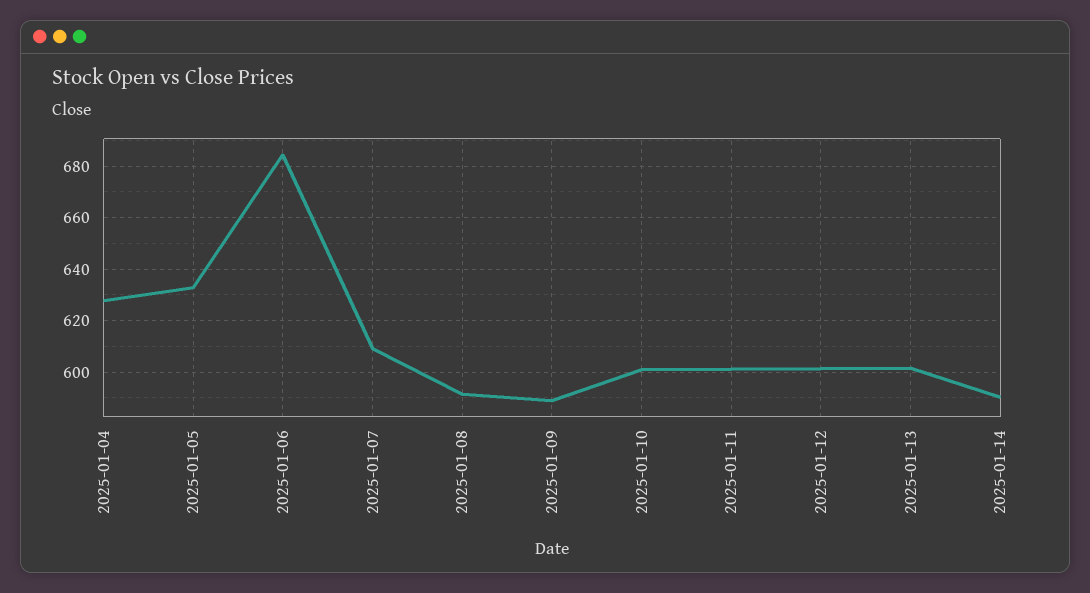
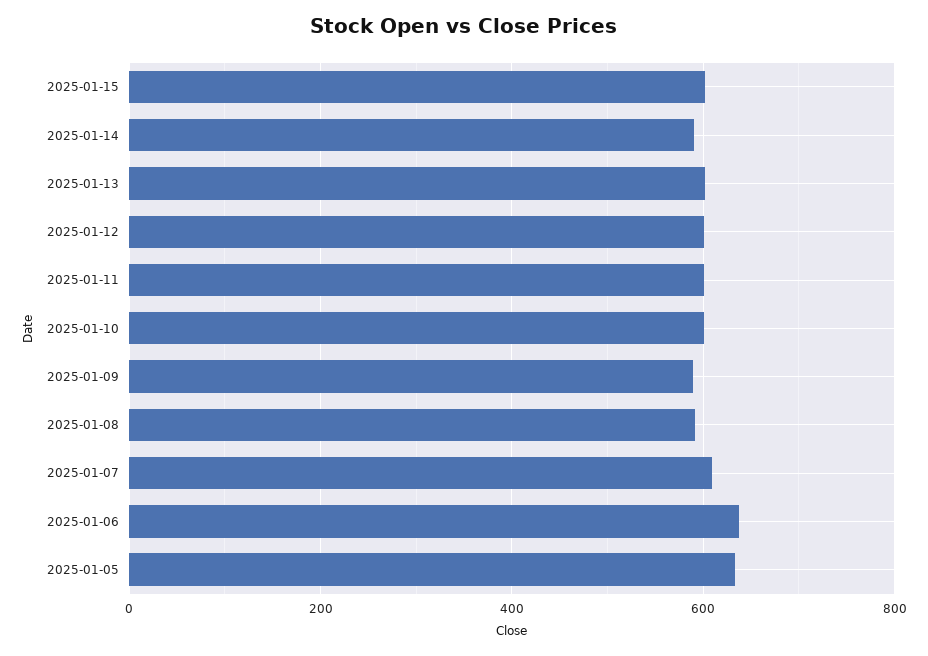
2025-01-04: 627.5 -> none
2025-01-06: 685 -> 640
2025-01-15: none -> 600

